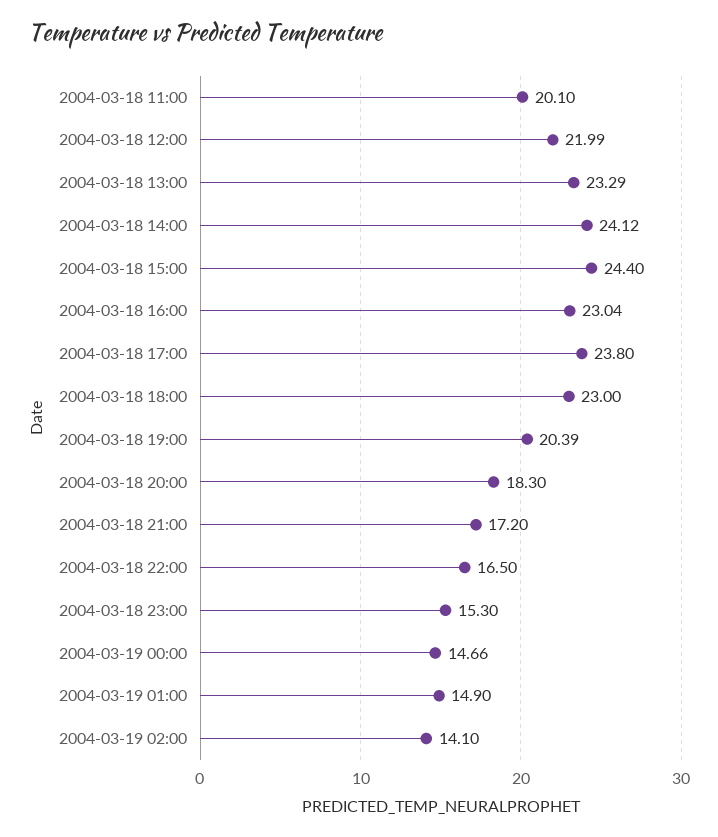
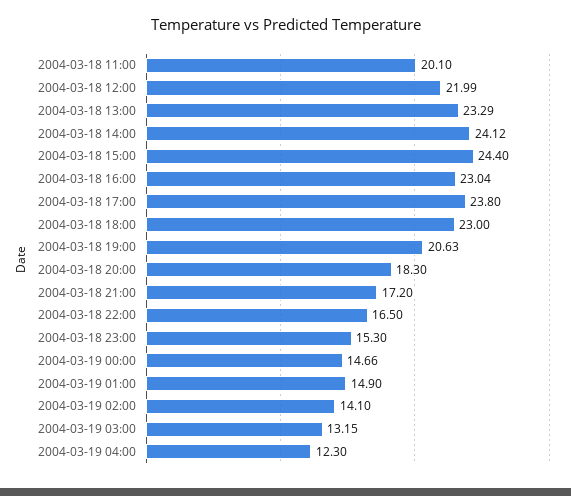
2004-03-18 19:00: 20.39 -> 20.63
2004-03-19 03:00: none -> 13.15
2004-03-19 04:00: none -> 12.3

